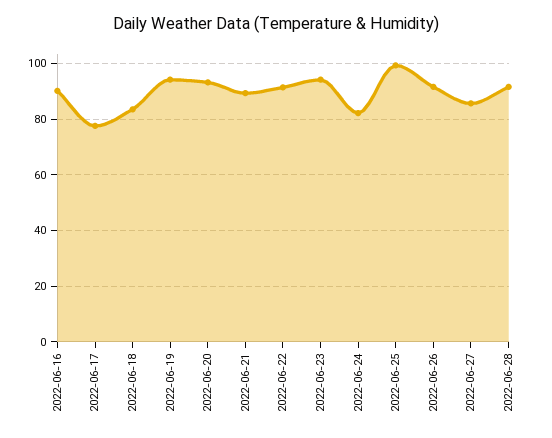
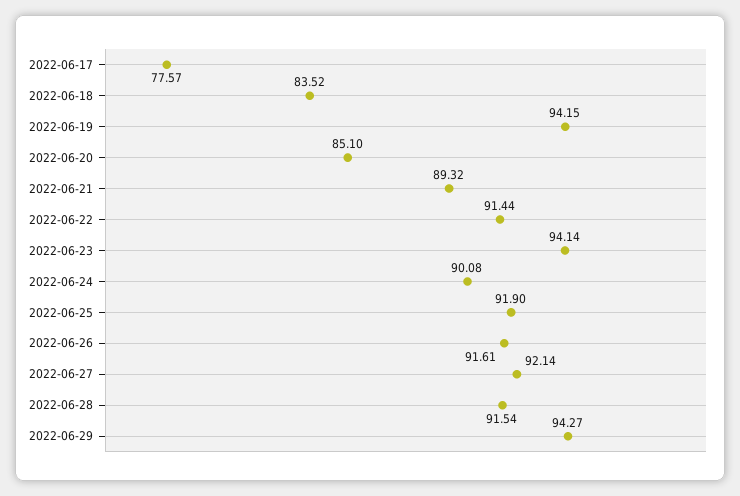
2022-06-16: 90 -> none
2022-06-20: 92.5 -> 85.1
2022-06-24: 82.5 -> 90.08
2022-06-25: 100 -> 91.9
2022-06-27: 85 -> 92.14
2022-06-29: none -> 94.27

